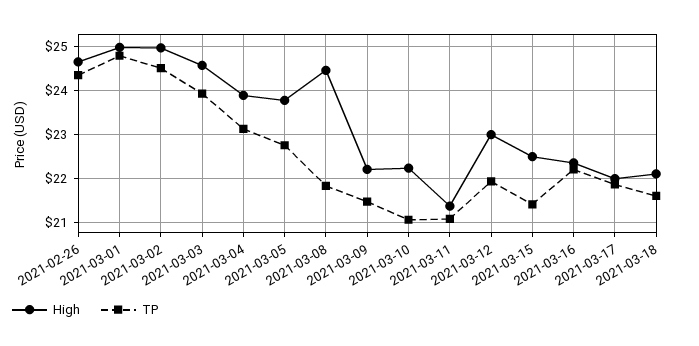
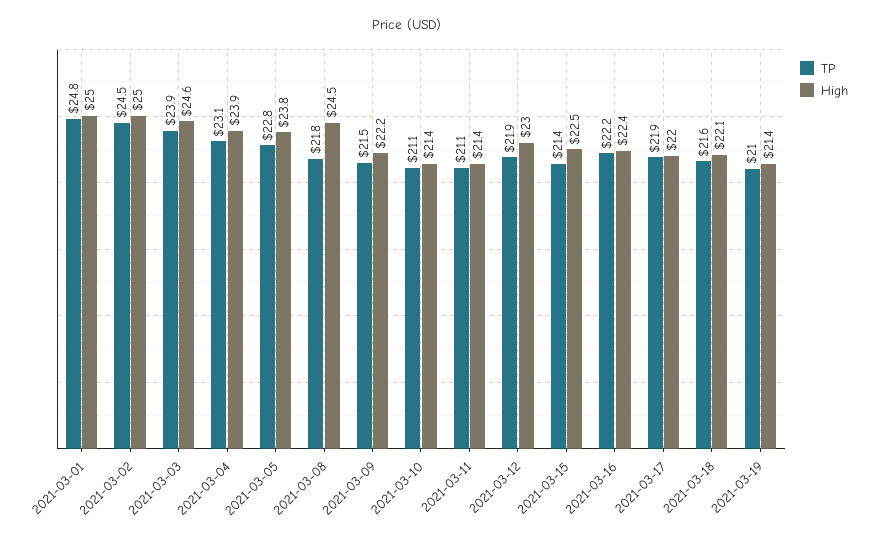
High, 2021-02-26: 24.6 -> none
TP, 2021-02-26: 24.4 -> none
High, 2021-03-10: 22.2 -> 21.4
TP, 2021-03-19: none -> 21
High, 2021-03-19: none -> 21.4

